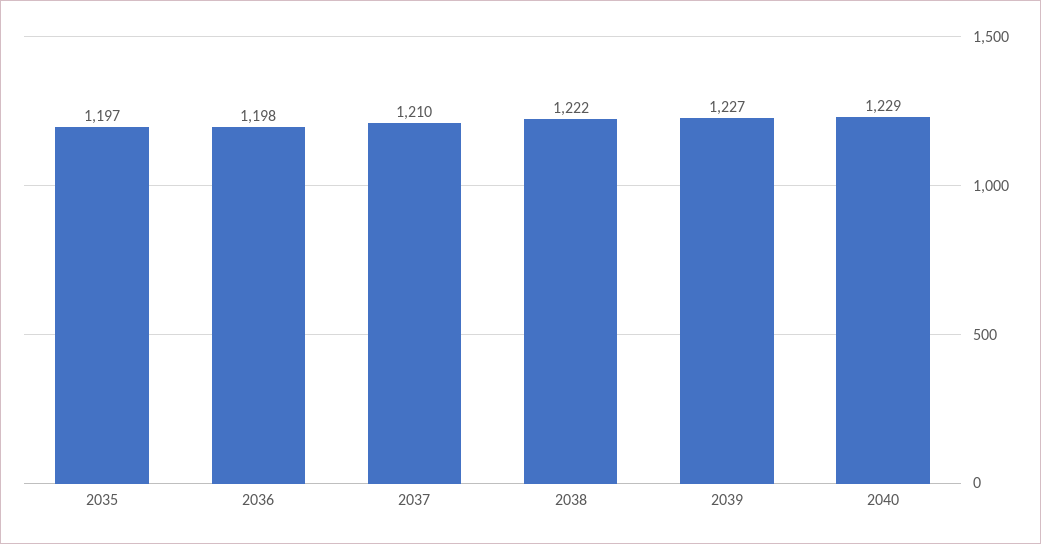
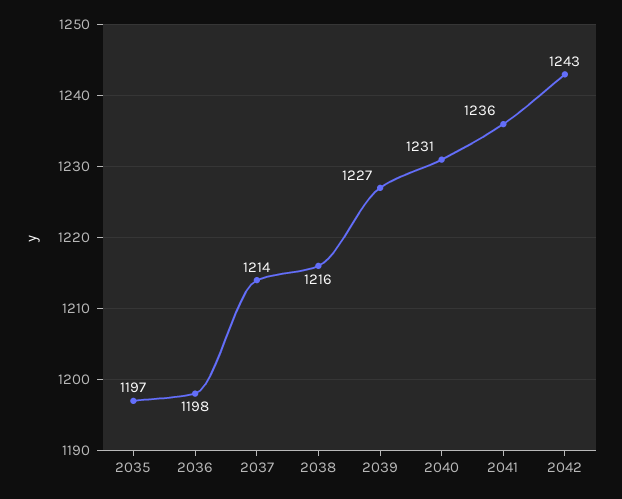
2037: 1210 -> 1214
2038: 1222 -> 1216
2040: 1229 -> 1231
2041: none -> 1236
2042: none -> 1243

